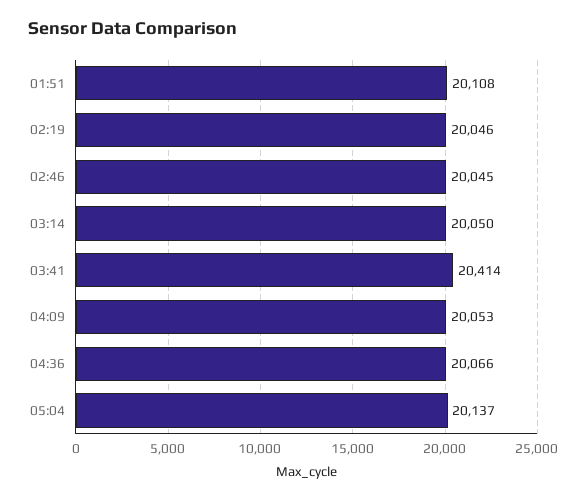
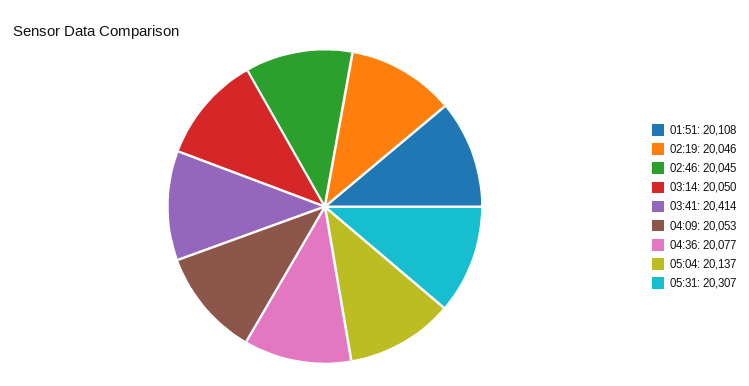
04:36: 20066 -> 20077
05:31: none -> 20307

